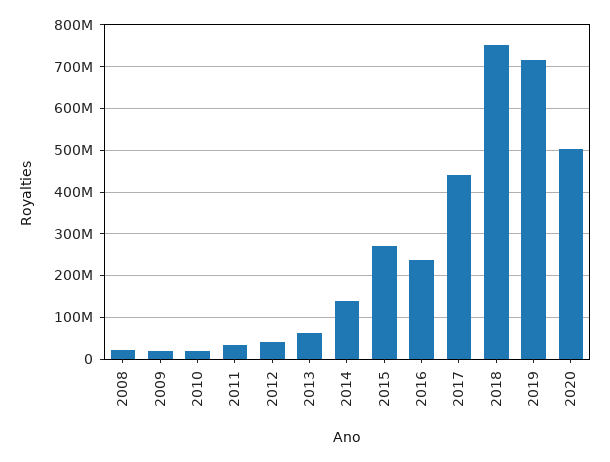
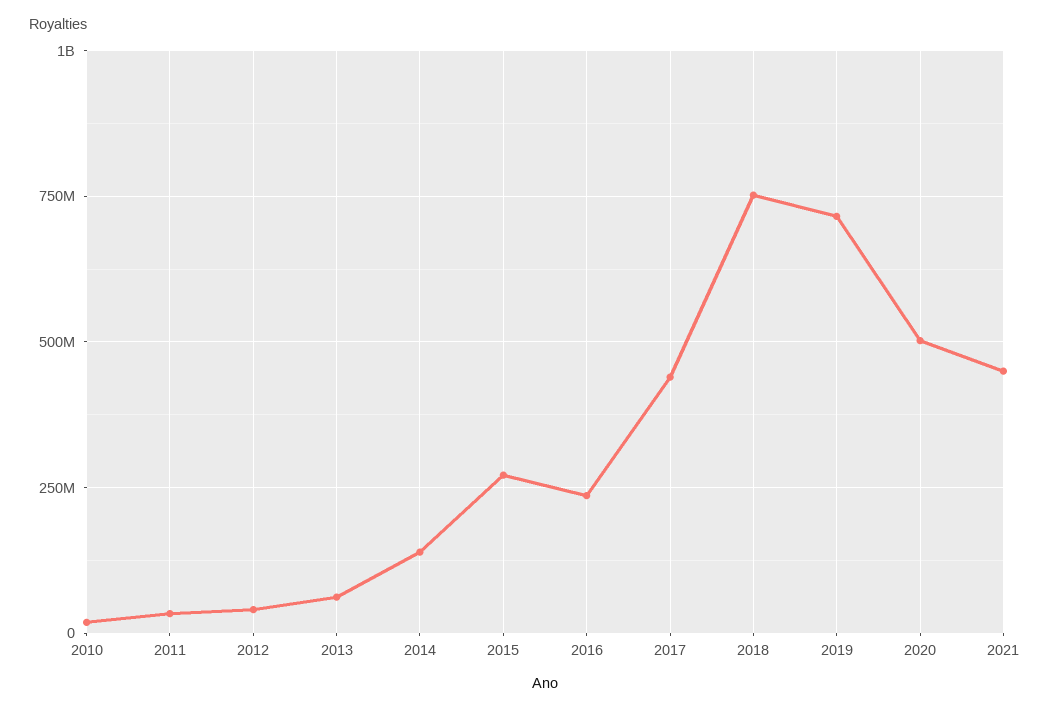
2008: 20000000 -> none
2009: 20000000 -> none
2021: none -> 450000000

